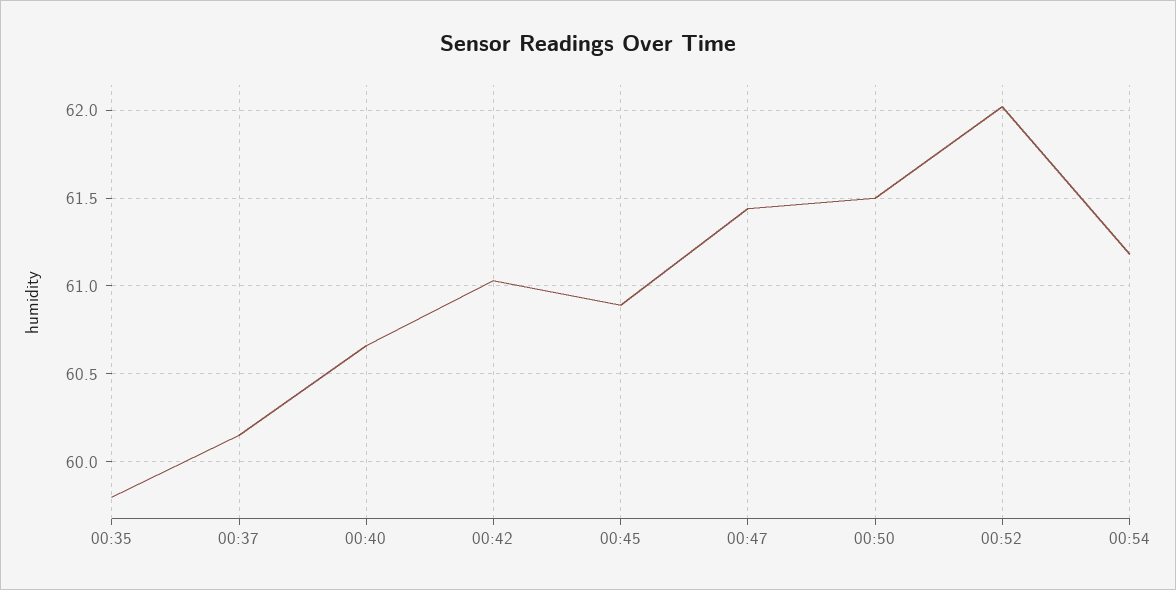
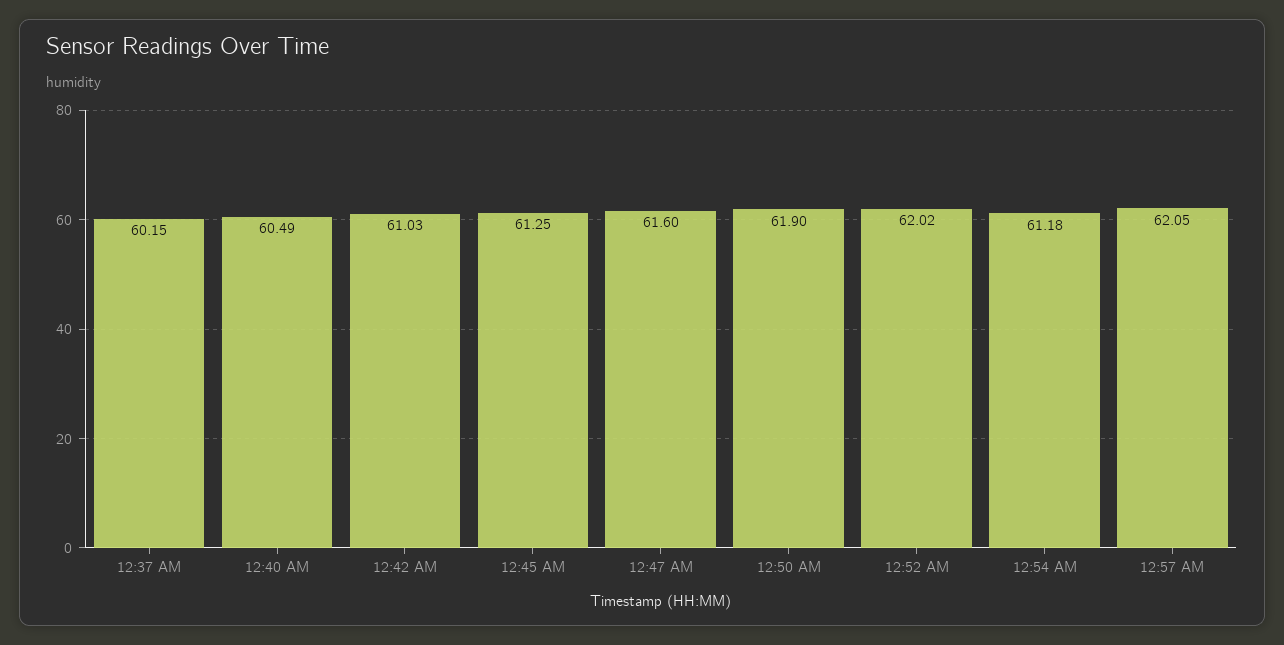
00:35: 59.8 -> none
00:40: 60.65 -> 60.49
00:45: 60.9 -> 61.25
00:47: 61.45 -> 61.6
00:50: 61.5 -> 61.9
12:57 AM: none -> 62.05

